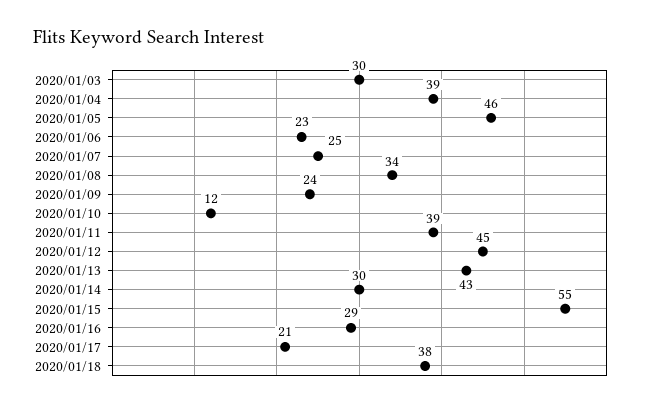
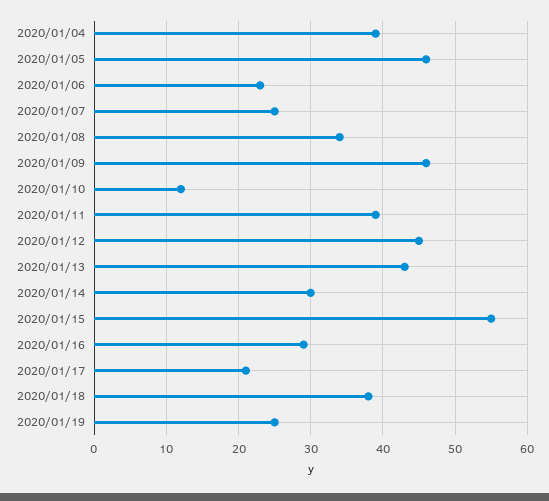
2020/01/03: 30 -> none
2020/01/09: 24 -> 46
2020/01/19: none -> 25

